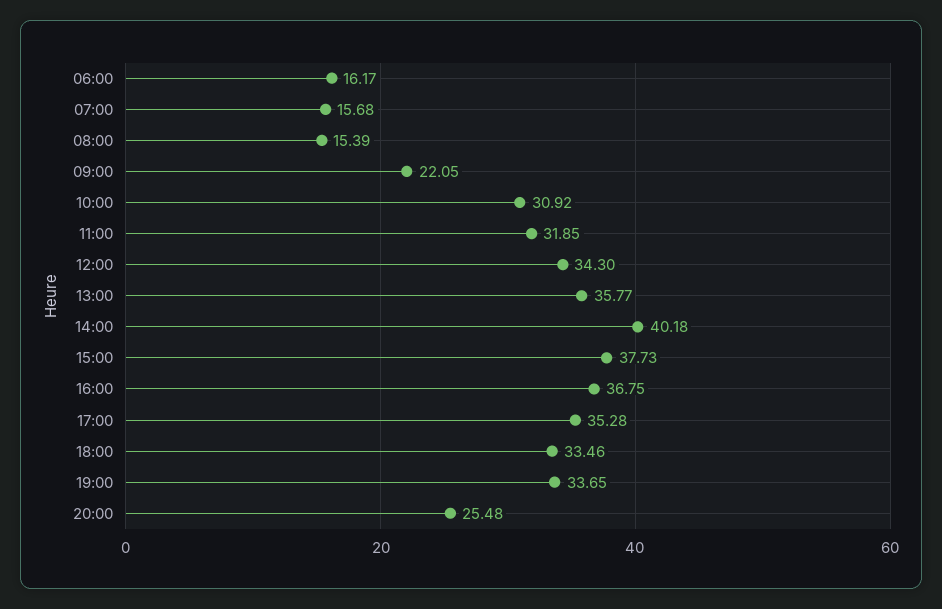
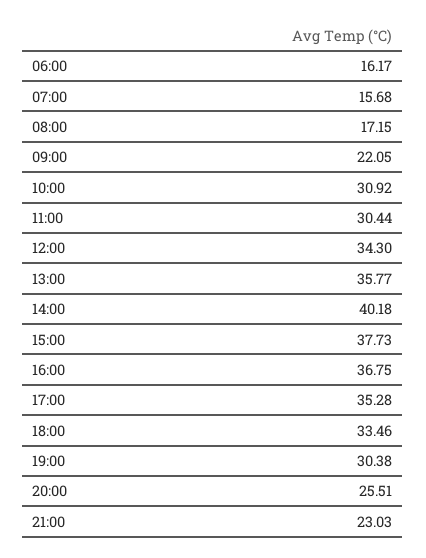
08:00: 15.39 -> 17.15
11:00: 31.85 -> 30.44
19:00: 33.65 -> 30.38
20:00: 25.48 -> 25.51
21:00: none -> 23.03

